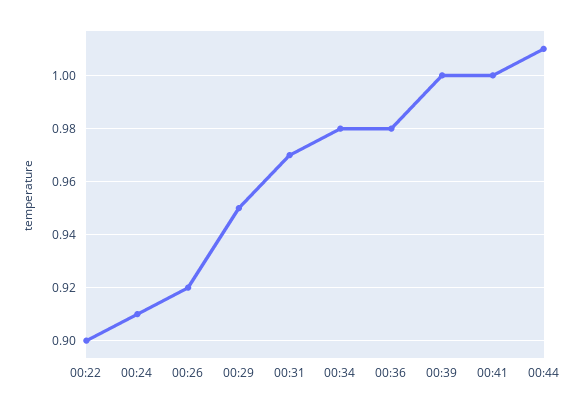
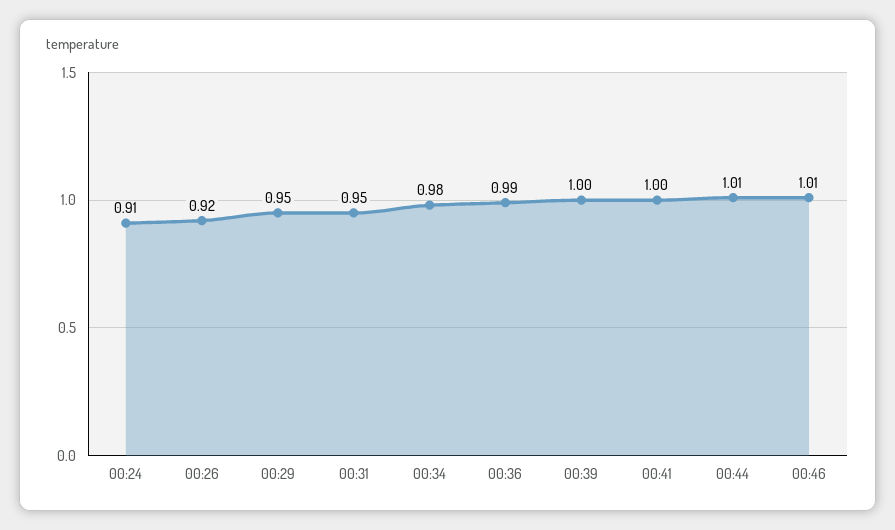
00:22: 0.9 -> none
00:31: 0.97 -> 0.95
00:36: 0.98 -> 0.99
00:46: none -> 1.01

